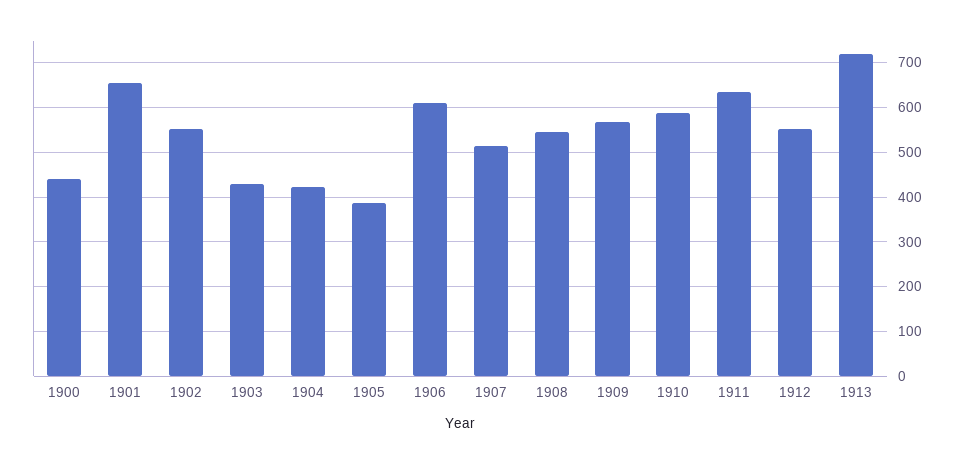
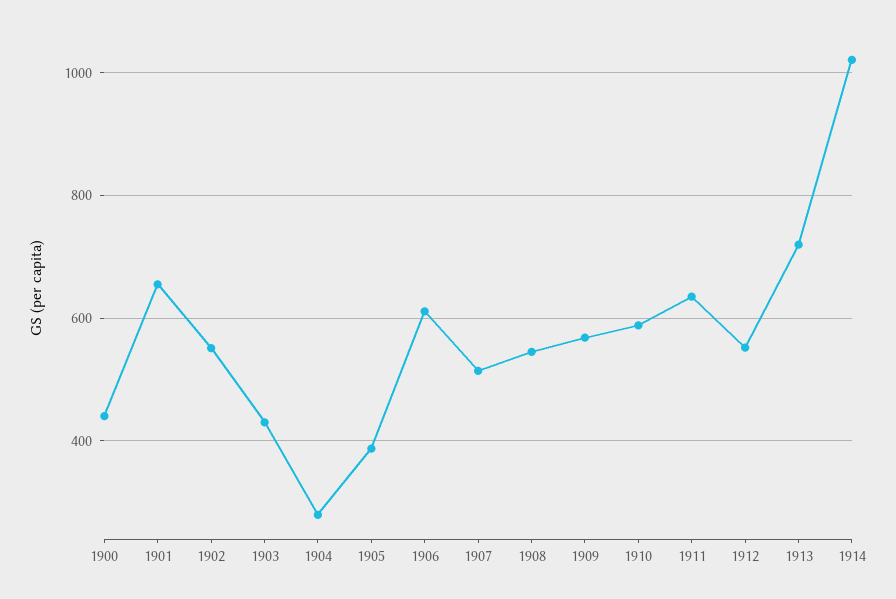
1904: 420 -> 280
1914: none -> 1020

